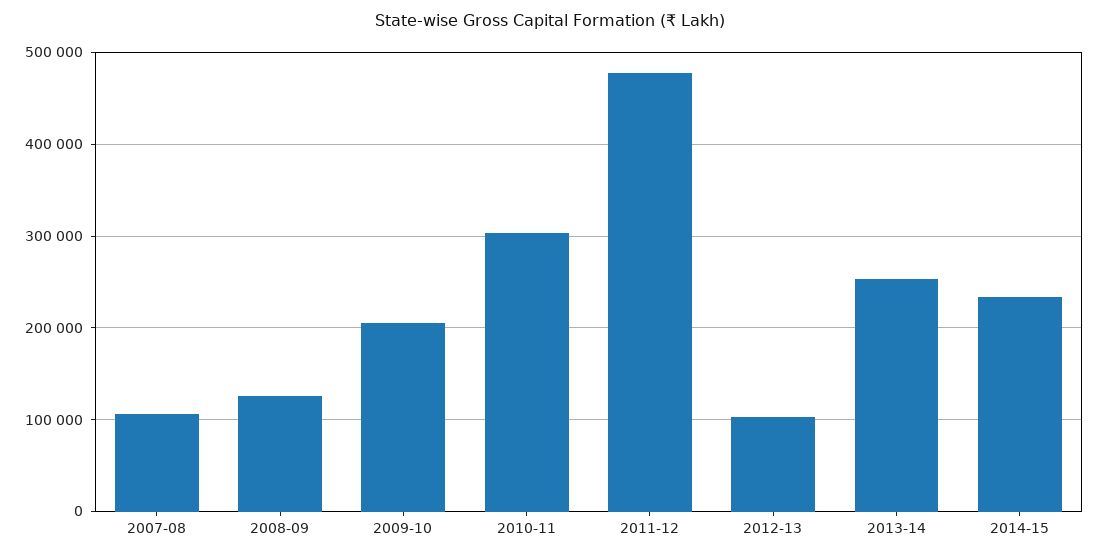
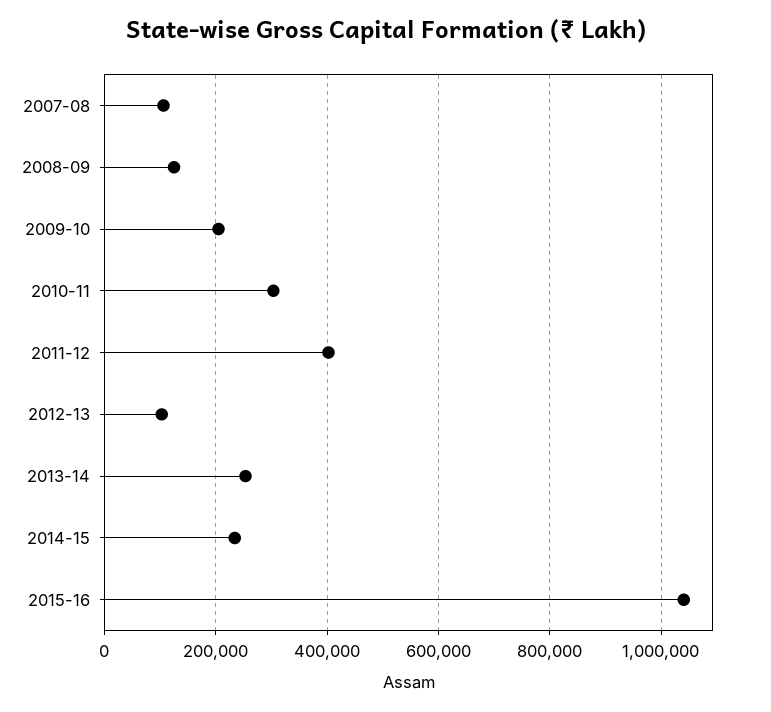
2011-12: 480000 -> 400000
2015-16: none -> 1040000

